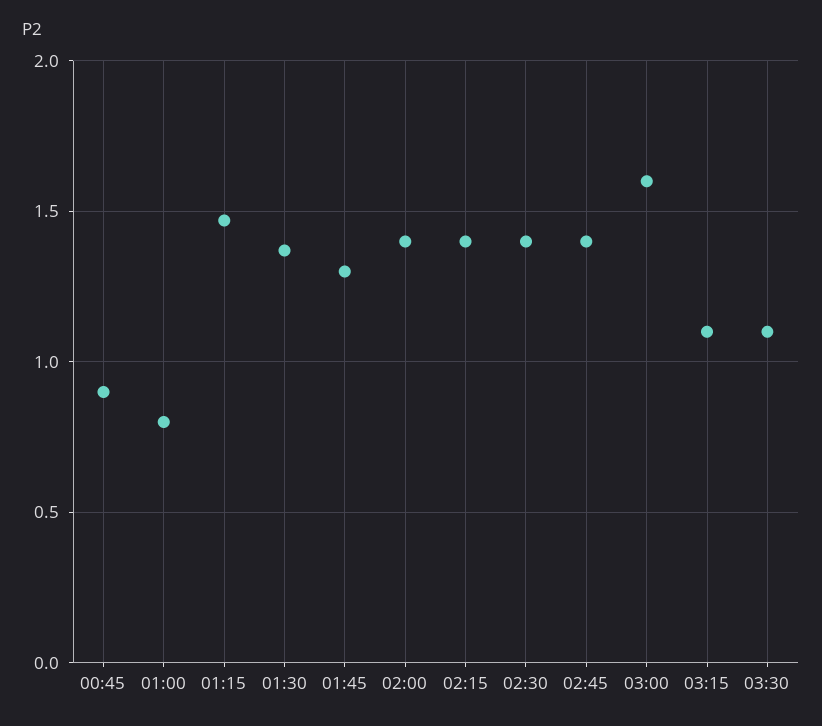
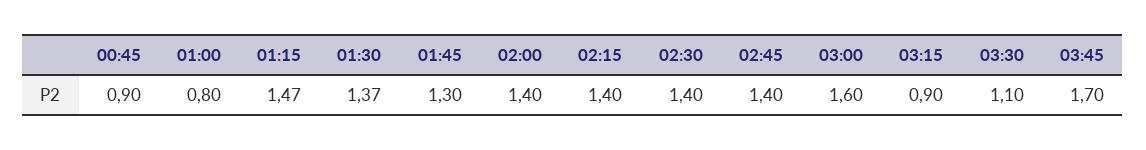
03:15: 1.1 -> 0.9
03:45: none -> 1.7

